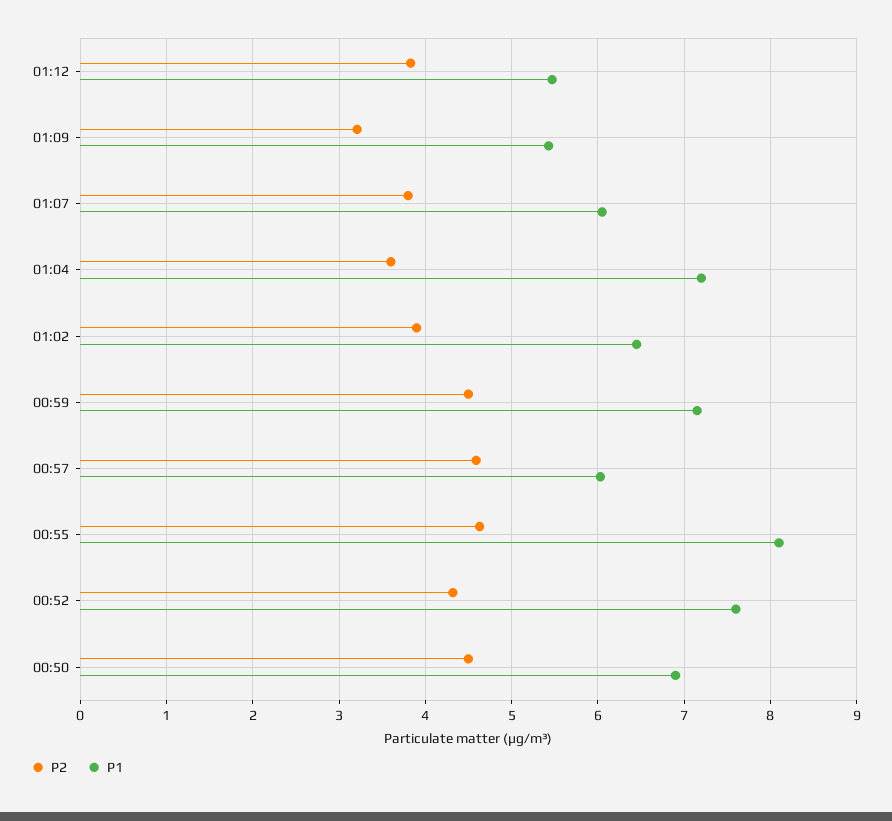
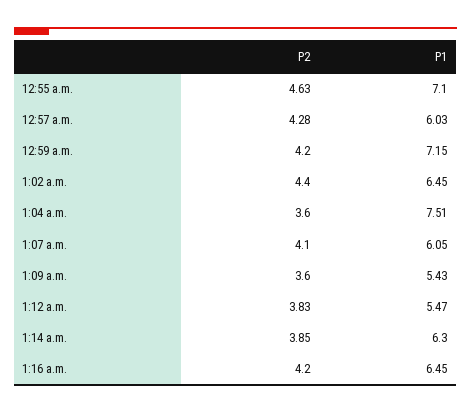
P2, 01:09: 3.2 -> 3.6
P2, 01:07: 3.8 -> 4.1
P1, 01:04: 7.2 -> 7.51
P2, 01:02: 3.9 -> 4.4
P2, 00:59: 4.5 -> 4.2
P2, 00:57: 4.6 -> 4.28
P1, 00:55: 8.1 -> 7.1
P2, 00:52: 4.3 -> none
P1, 00:52: 7.6 -> none
P2, 00:50: 4.5 -> none
P1, 00:50: 6.9 -> none
P2, 1:14 a.m.: none -> 3.85
P1, 1:14 a.m.: none -> 6.3
P2, 1:16 a.m.: none -> 4.2
P1, 1:16 a.m.: none -> 6.45

